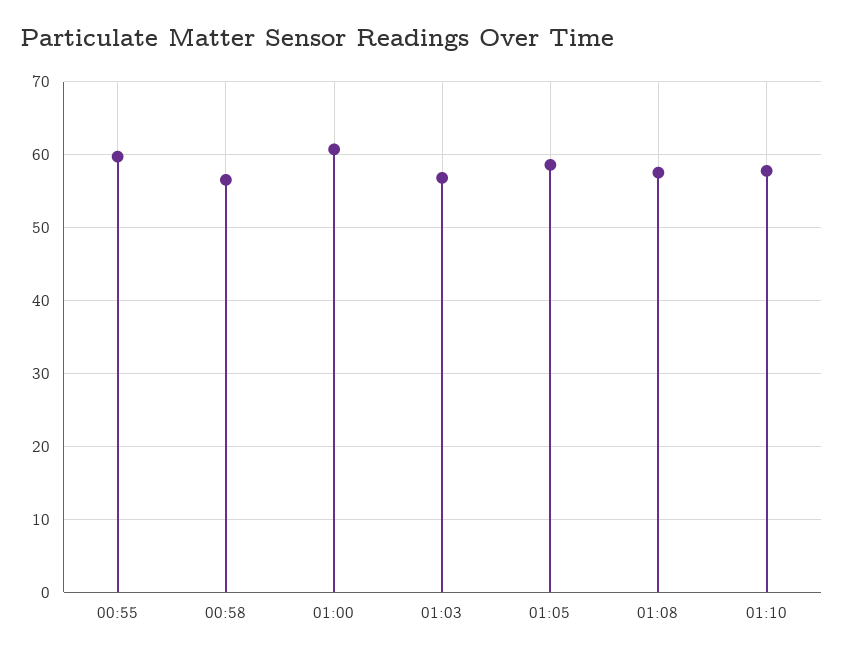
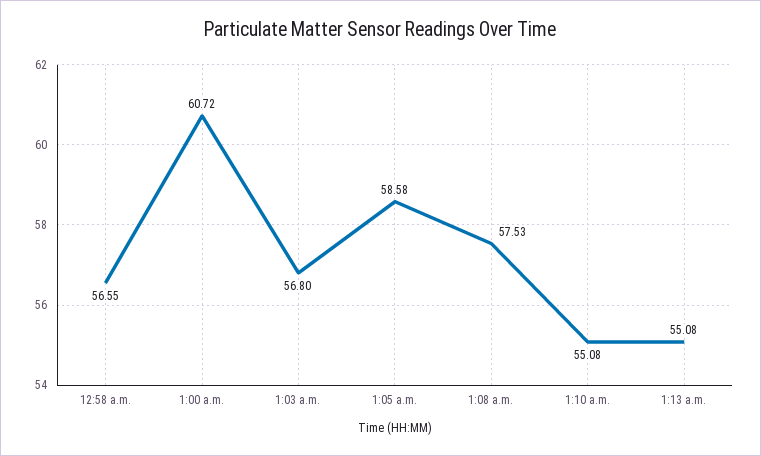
00:55: 60 -> none
01:10: 58 -> 55.08
1:13 a.m.: none -> 55.08

